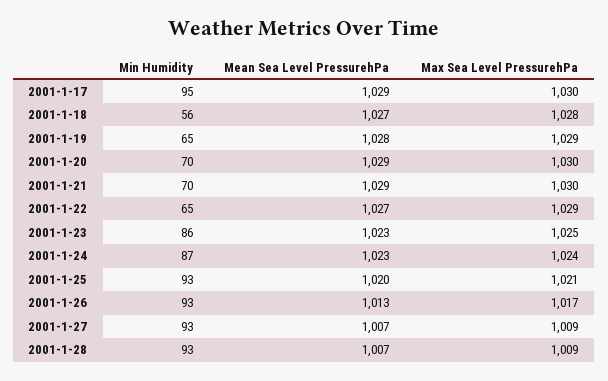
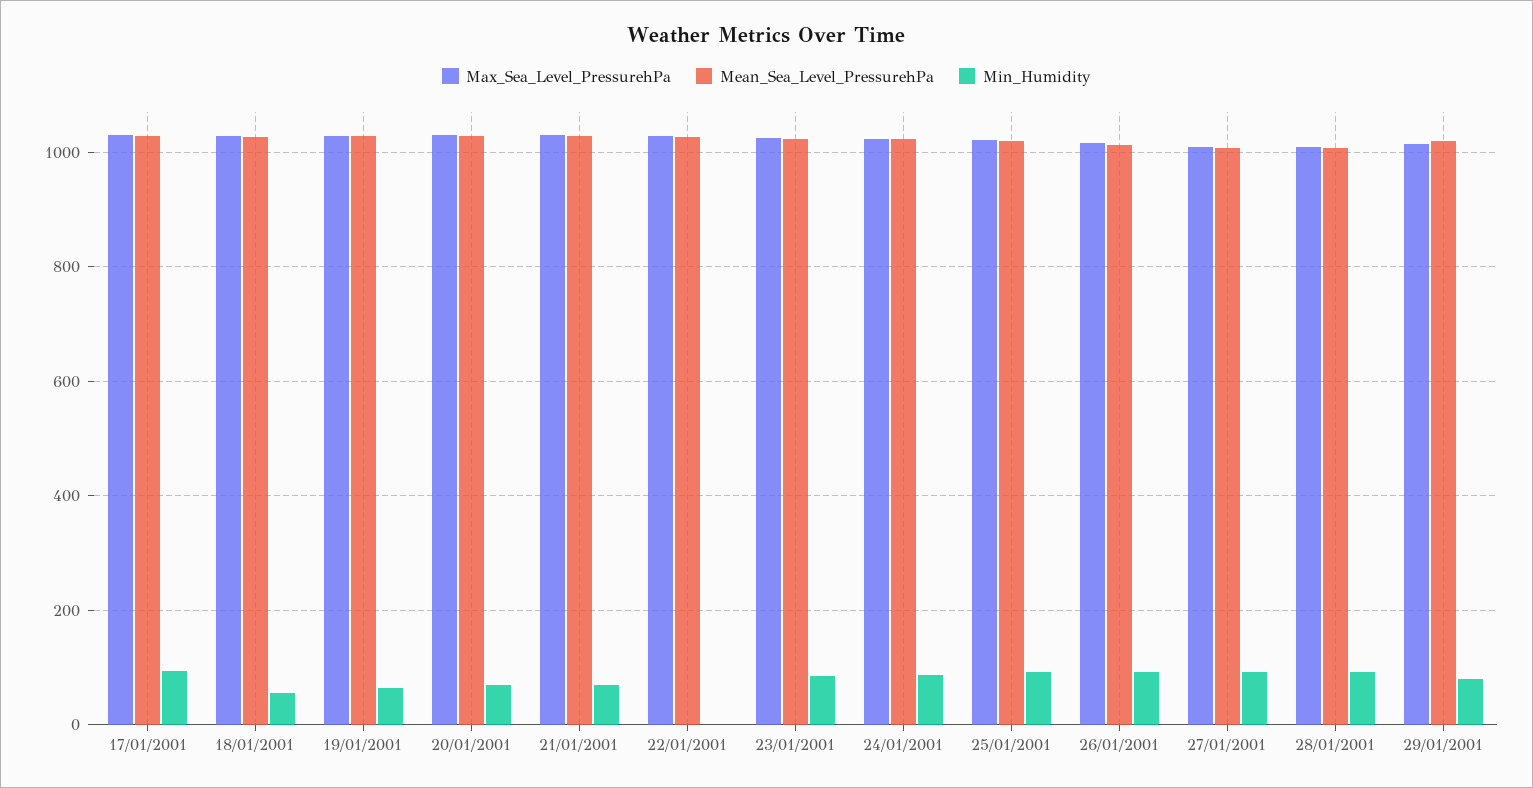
Min Humidity, 2001-1-22: 65 -> 0
Max Sea Level PressurehPa, 29/01/2001: none -> 1020
Mean Sea Level PressurehPa, 29/01/2001: none -> 1020
Min Humidity, 29/01/2001: none -> 80

